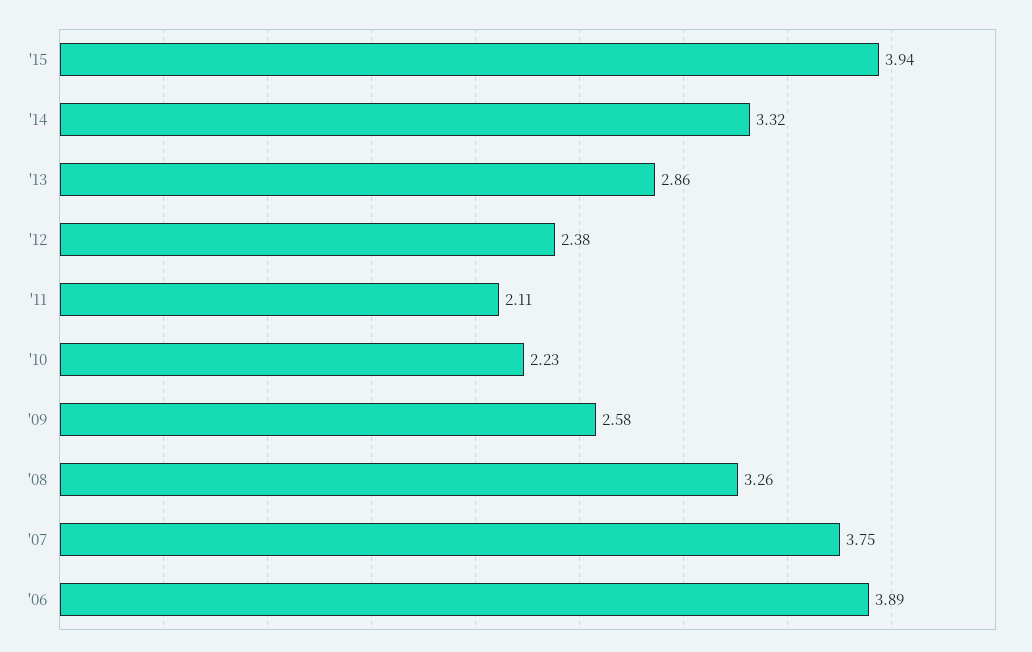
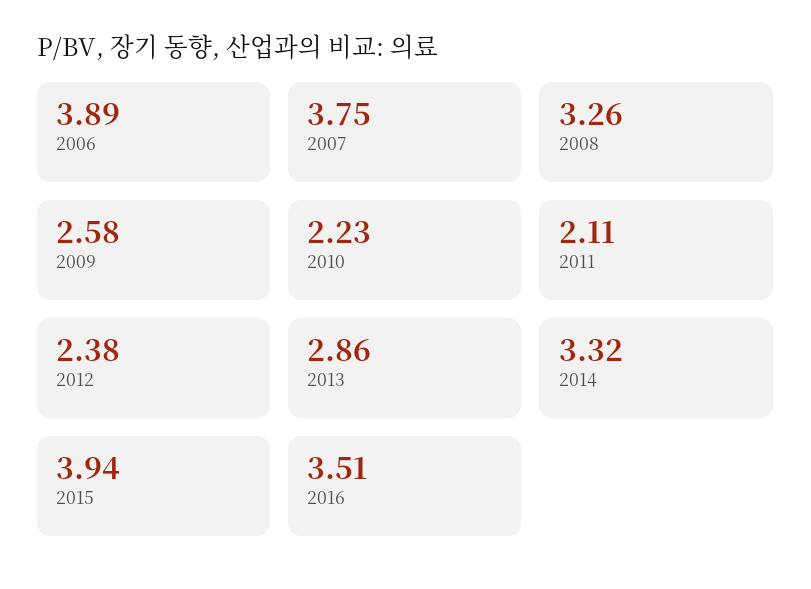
2016: none -> 3.51

